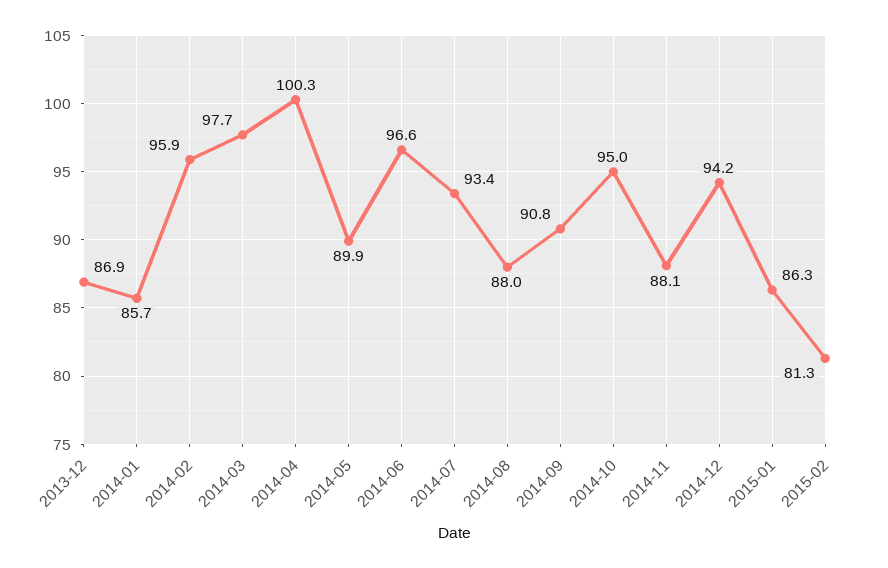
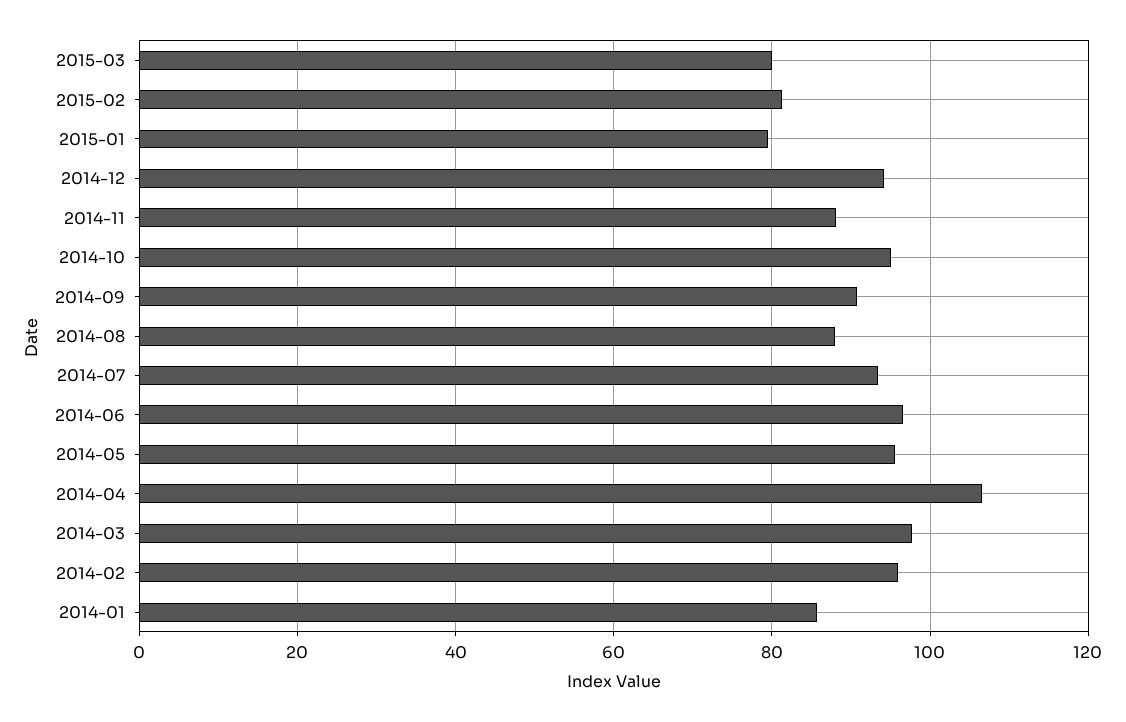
2013-12: 86.9 -> none
2014-04: 100.3 -> 106
2014-05: 89.9 -> 96
2015-01: 86.3 -> 80
2015-03: none -> 80

